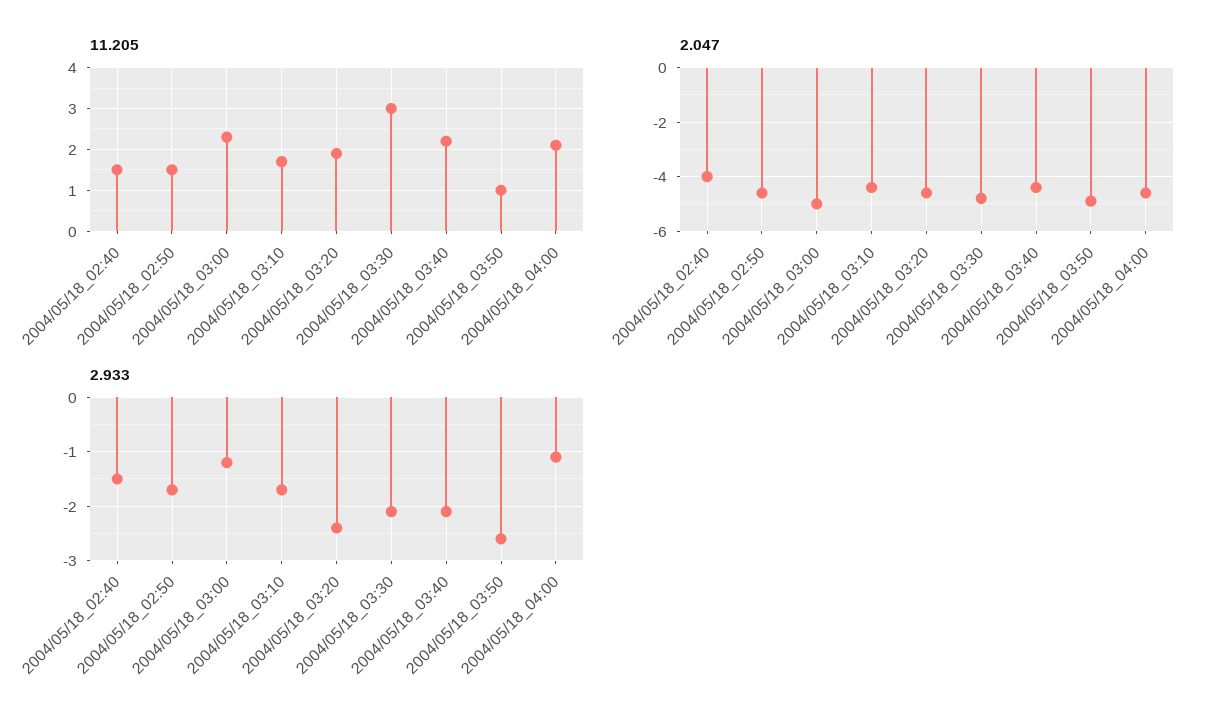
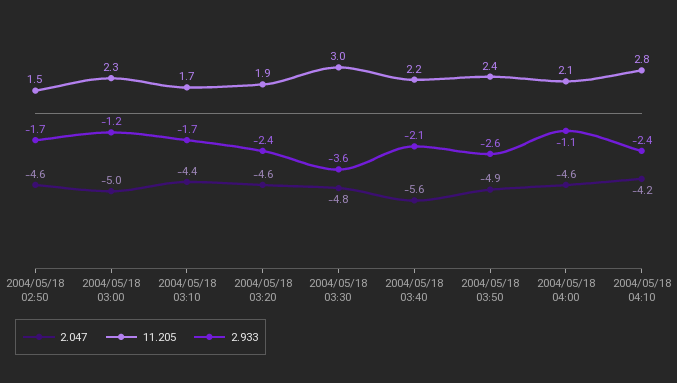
11.205, 2004/05/18_02:40: 1.5 -> none
11.205, 2004/05/18_03:50: 1 -> 2.4
2.047, 2004/05/18_02:40: -4 -> none
2.047, 2004/05/18_03:40: -4.5 -> -5.6
2.933, 2004/05/18_02:40: -1.5 -> none
2.933, 2004/05/18_03:30: -2 -> -3.6
2.047, 2004/05/18 04:10: none -> -4.2
11.205, 2004/05/18 04:10: none -> 2.8
2.933, 2004/05/18 04:10: none -> -2.4

